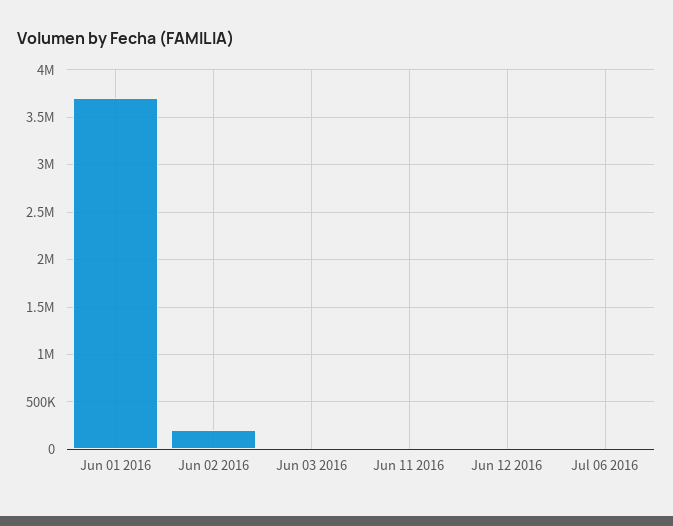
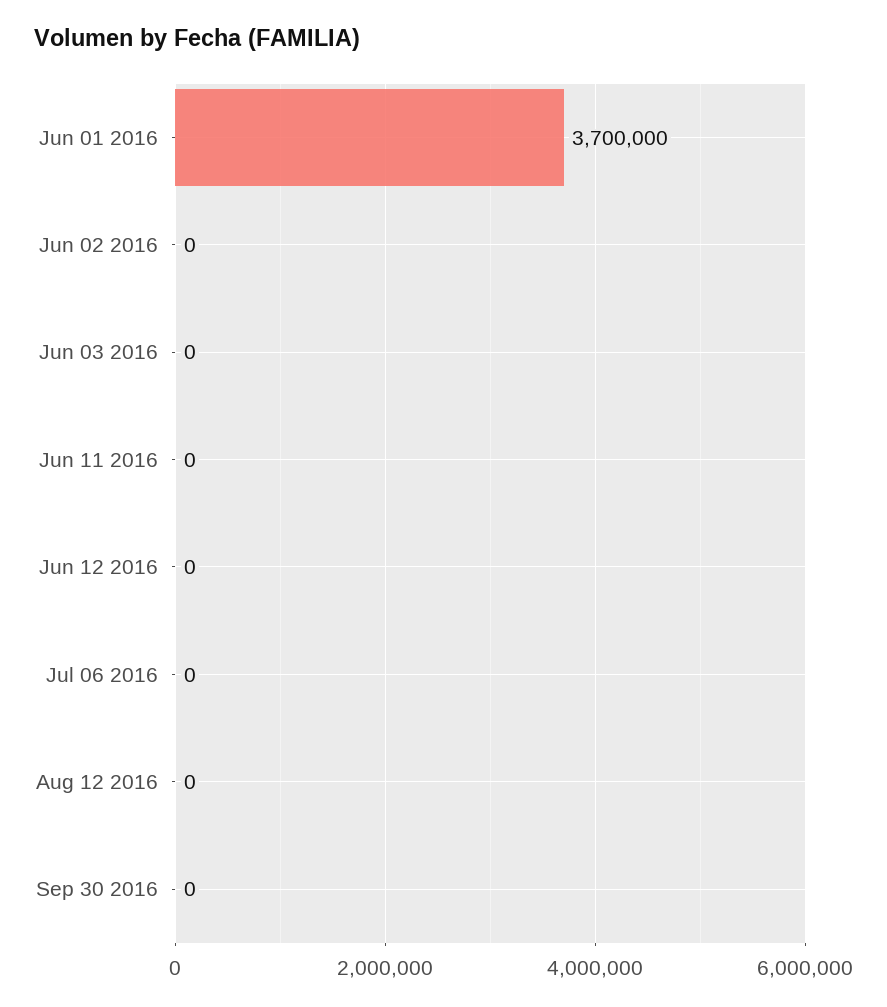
Jun 02 2016: 200000 -> 0
Aug 12 2016: none -> 0
Sep 30 2016: none -> 0

